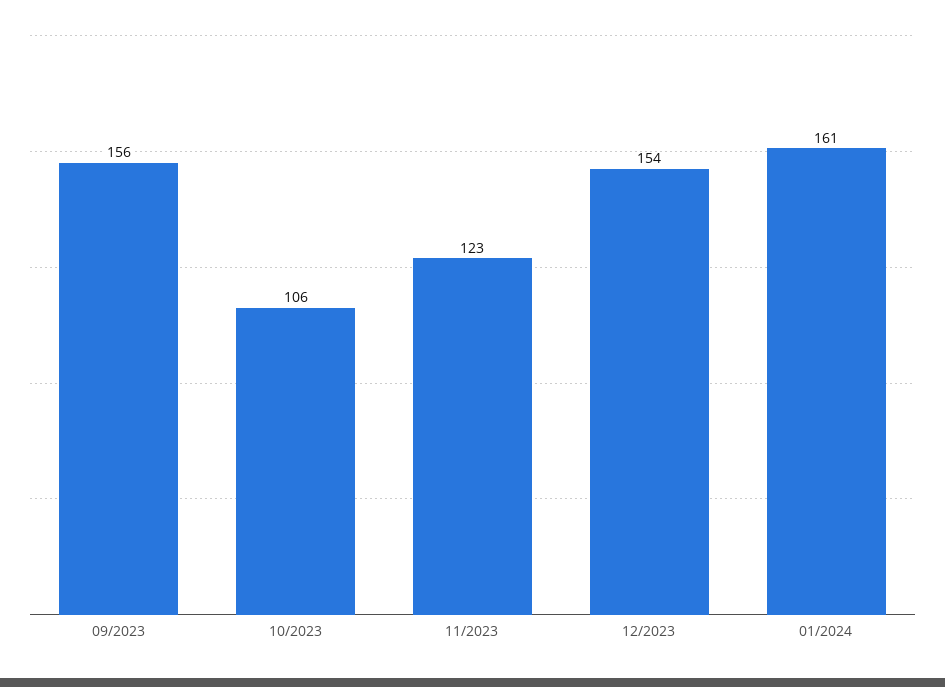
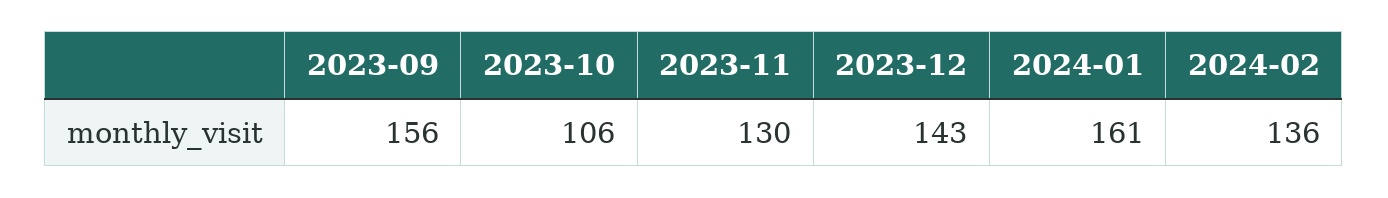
11/2023: 123 -> 130
12/2023: 154 -> 143
2024-02: none -> 136

